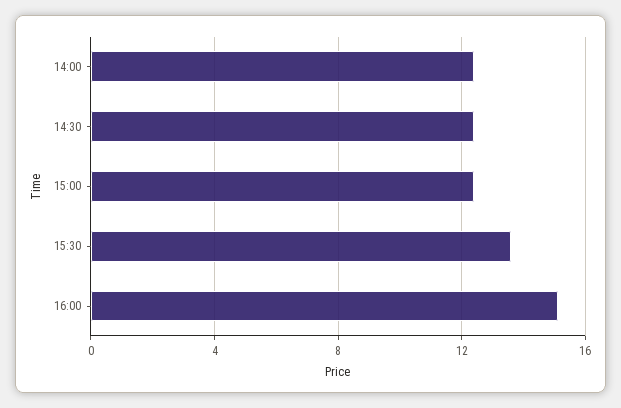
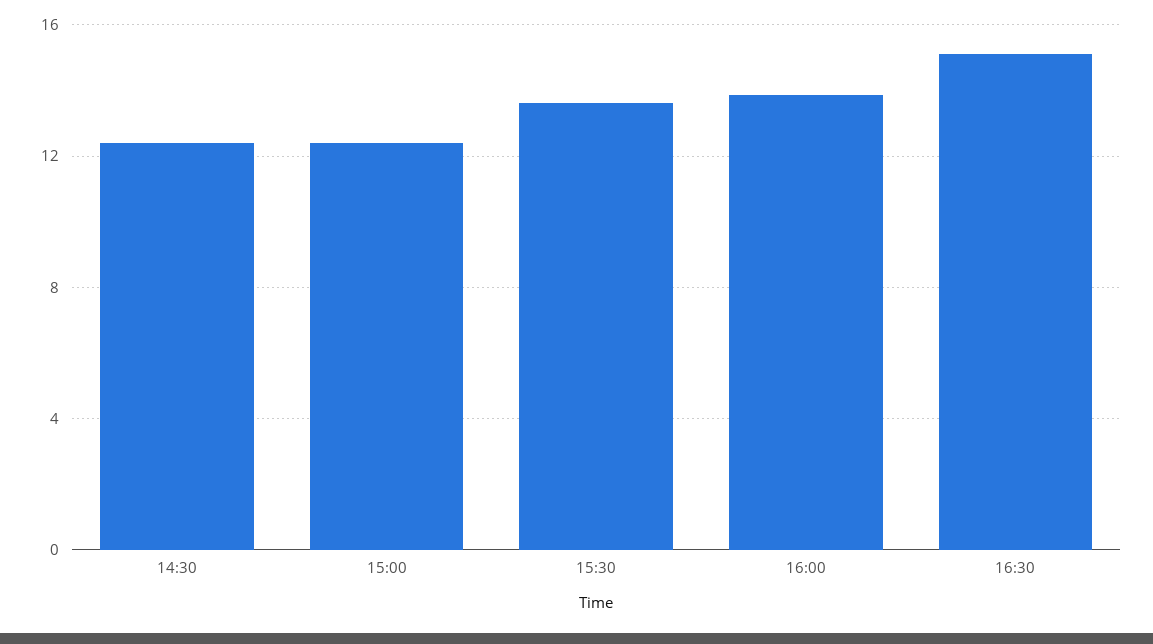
14:00: 12.5 -> none
16:00: 15 -> 14
16:30: none -> 15

